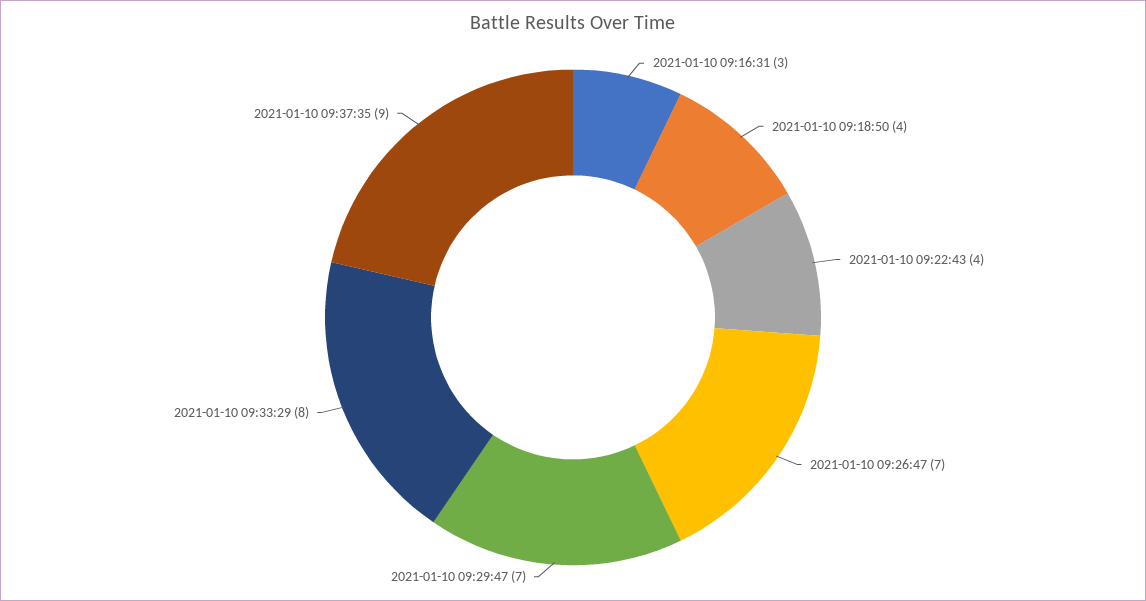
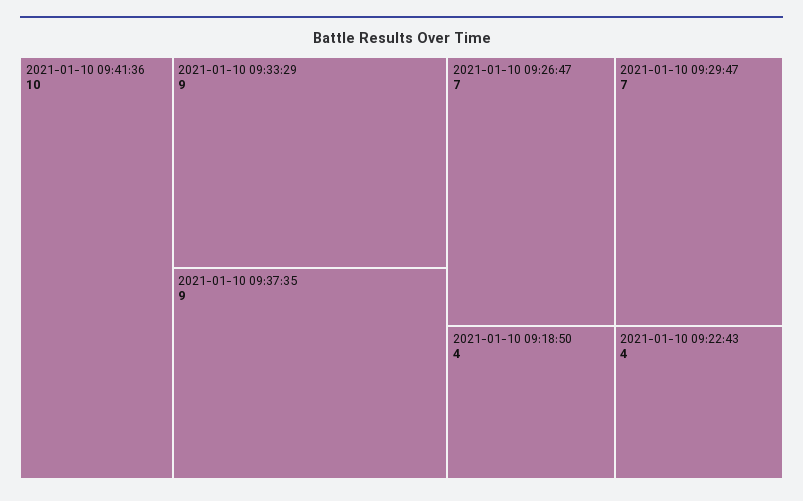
2021-01-10 09:16:31: 3 -> none
2021-01-10 09:33:29: 8 -> 9
2021-01-10 09:41:36: none -> 10

